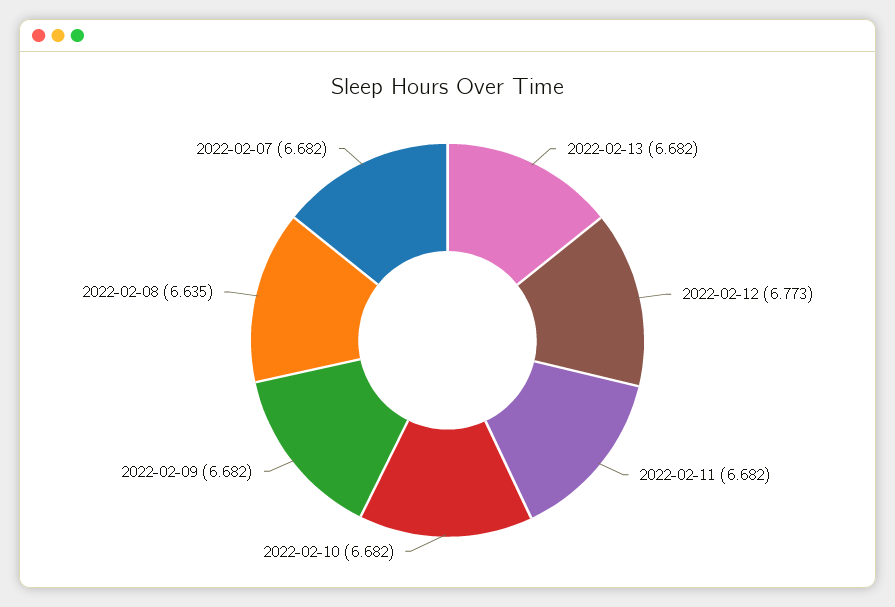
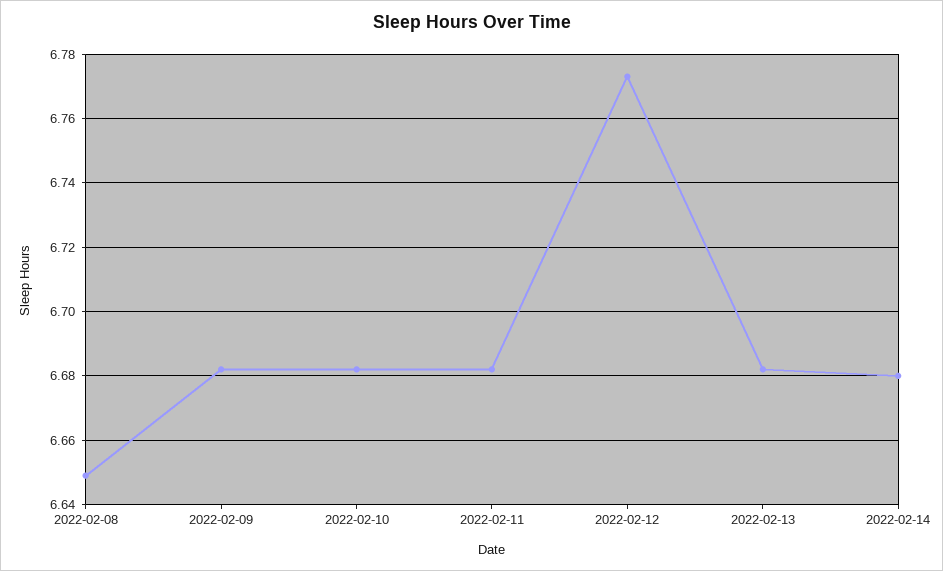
2022-02-08: 6.635 -> 6.65
2022-02-07: 6.682 -> none
2022-02-14: none -> 6.68

